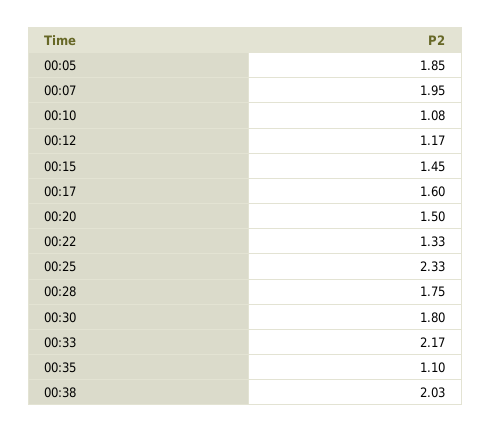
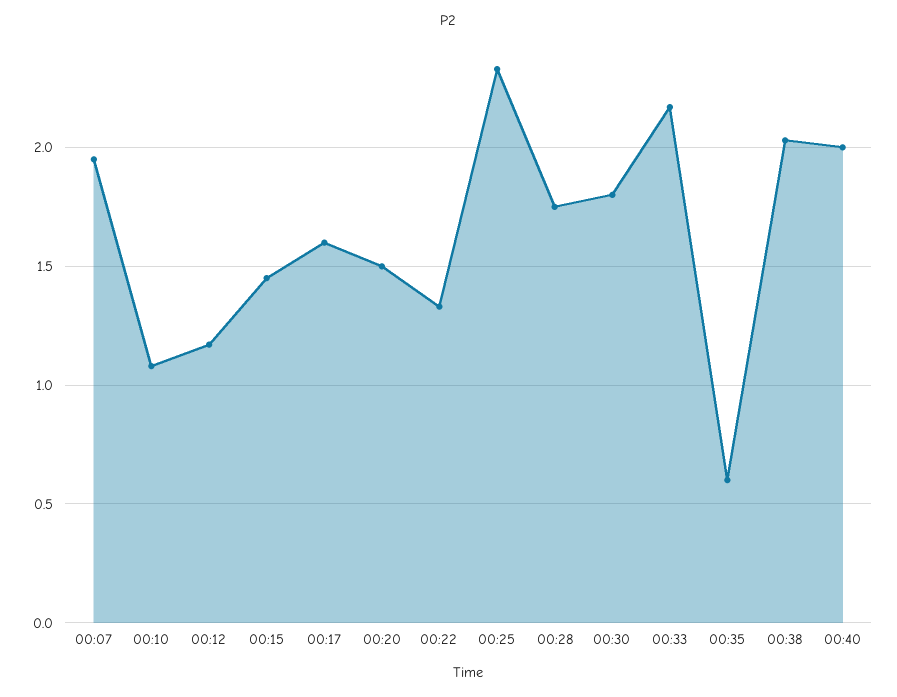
00:05: 1.85 -> none
00:35: 1.1 -> 0.6
00:40: none -> 2

